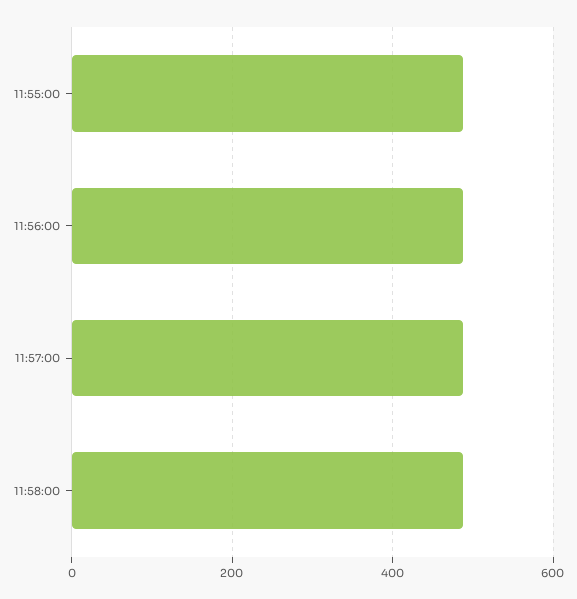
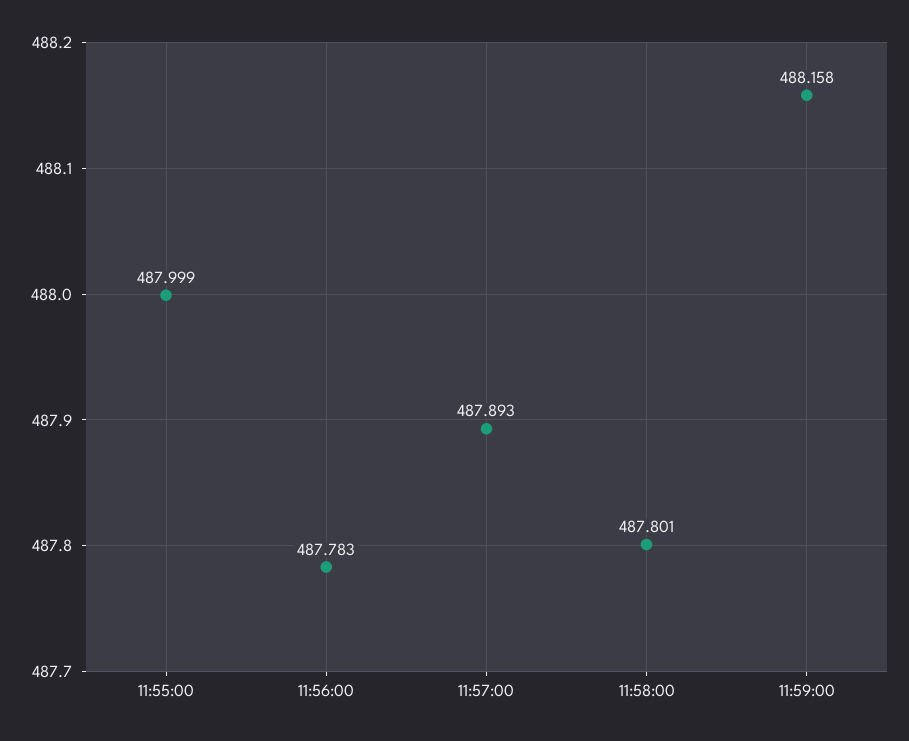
11:59:00: none -> 488.158

